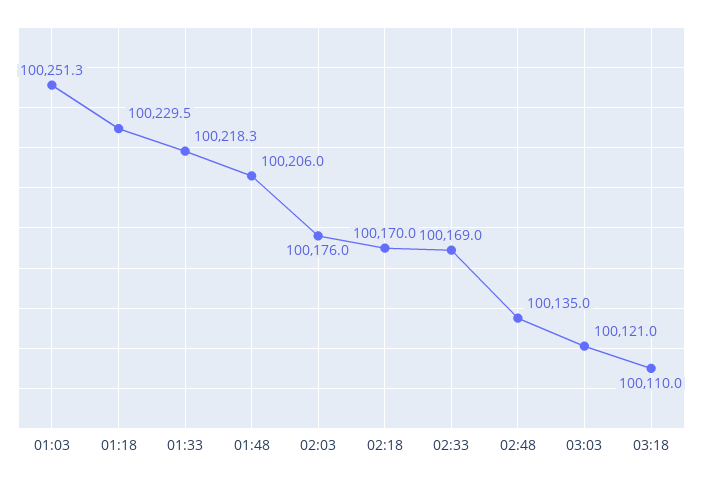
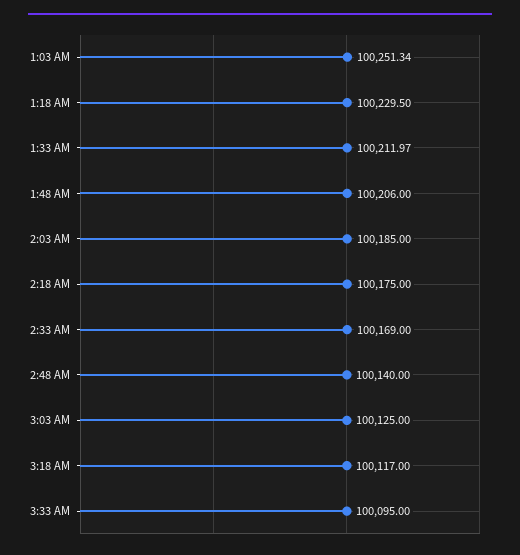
01:33: 100218.3 -> 100211.97
02:03: 100176 -> 100185
02:18: 100170 -> 100175
02:48: 100135 -> 100140
03:03: 100121 -> 100125
03:18: 100110 -> 100117
3:33 AM: none -> 100095

